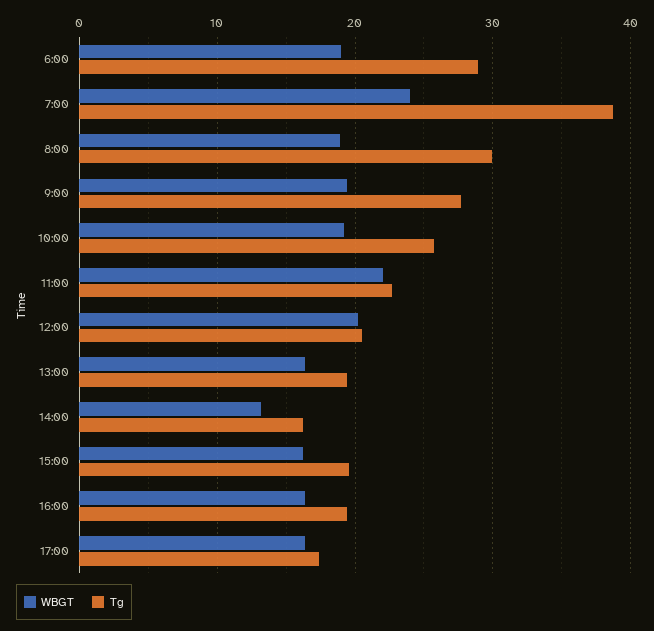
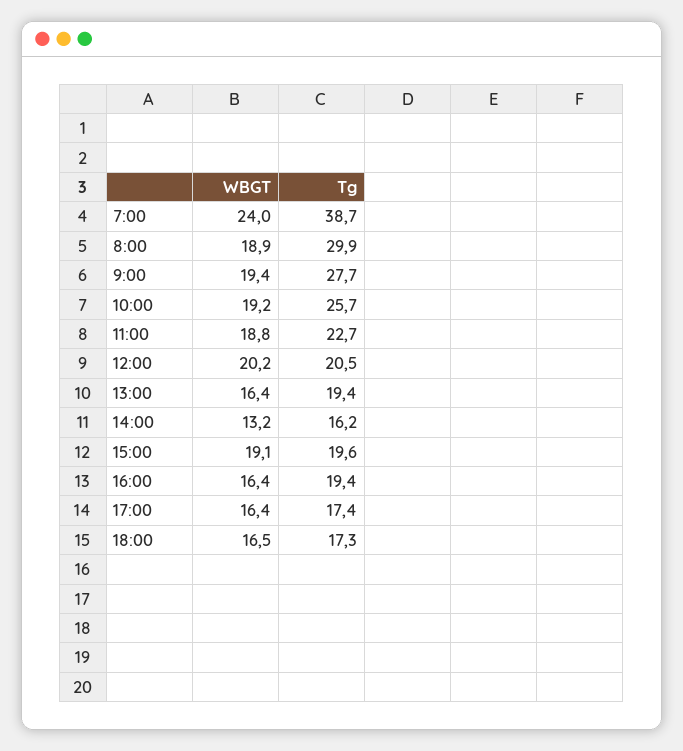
WBGT, 6:00: 19 -> none
Tg, 6:00: 29 -> none
WBGT, 11:00: 22 -> 18.8
WBGT, 15:00: 16 -> 19.1
WBGT, 18:00: none -> 16.5
Tg, 18:00: none -> 17.3

